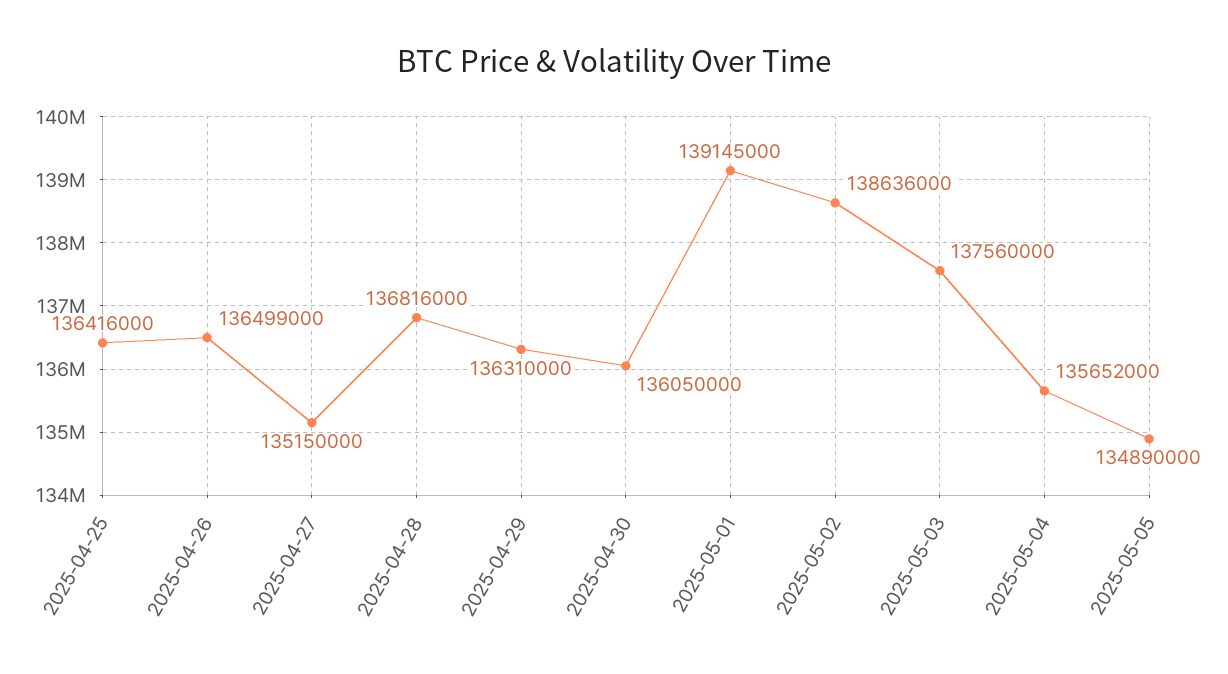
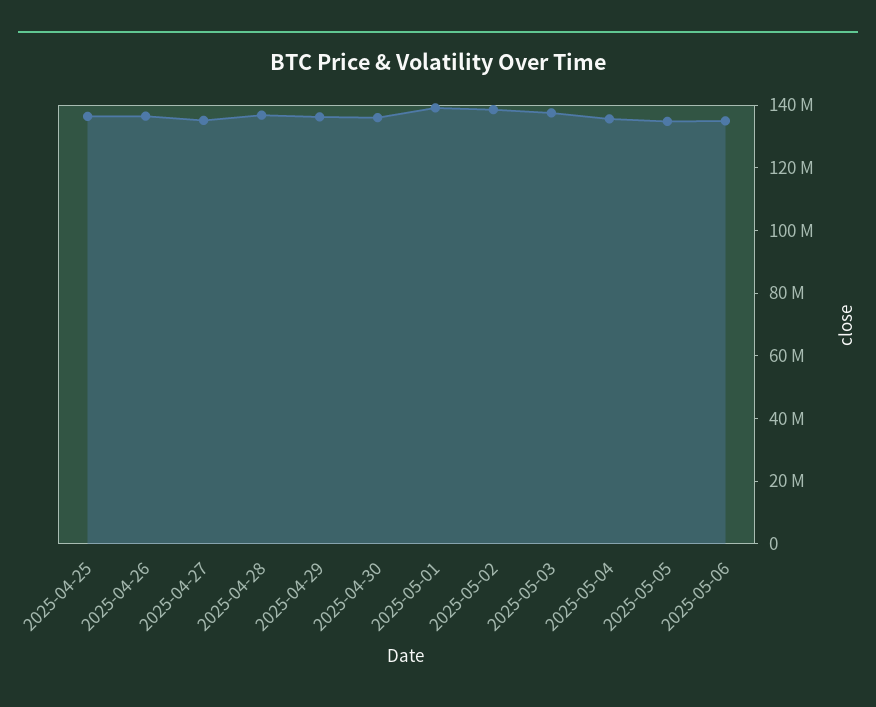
2025-05-06: none -> 135000000

